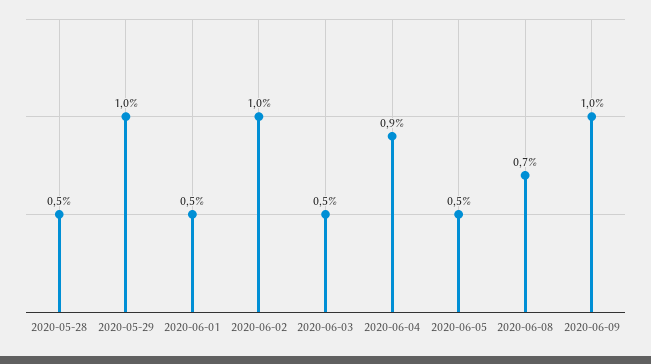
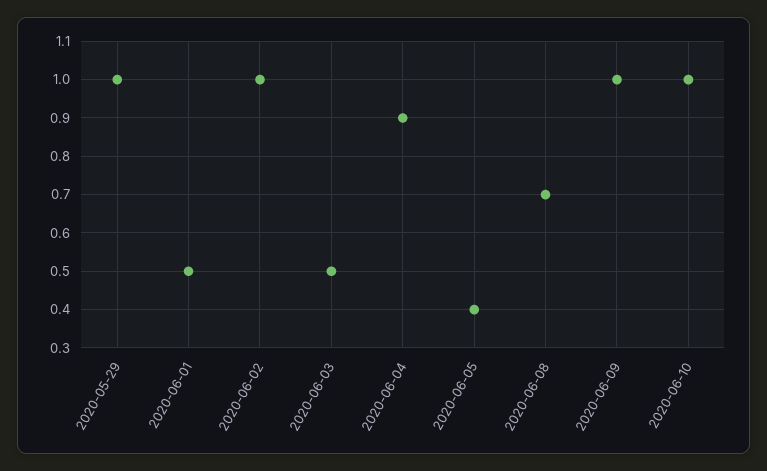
2020-05-28: 0.5 -> none
2020-06-05: 0.5 -> 0.4
2020-06-10: none -> 1

